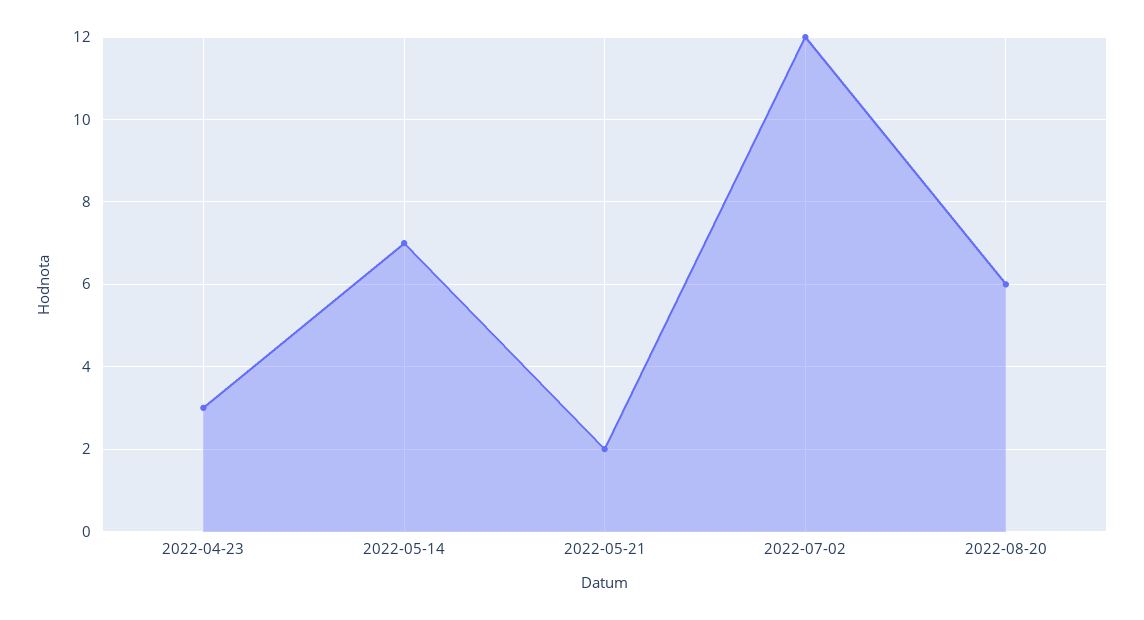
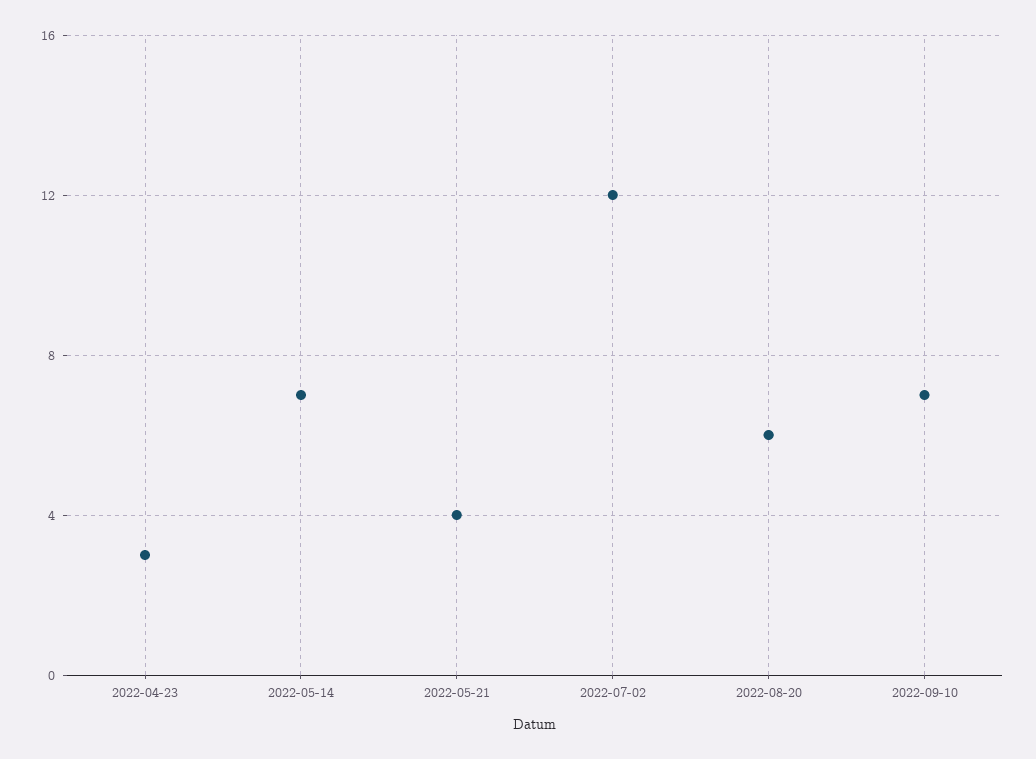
2022-05-21: 2 -> 4
2022-09-10: none -> 7

